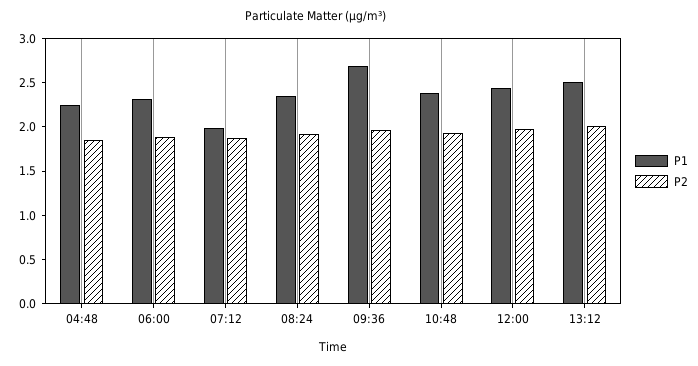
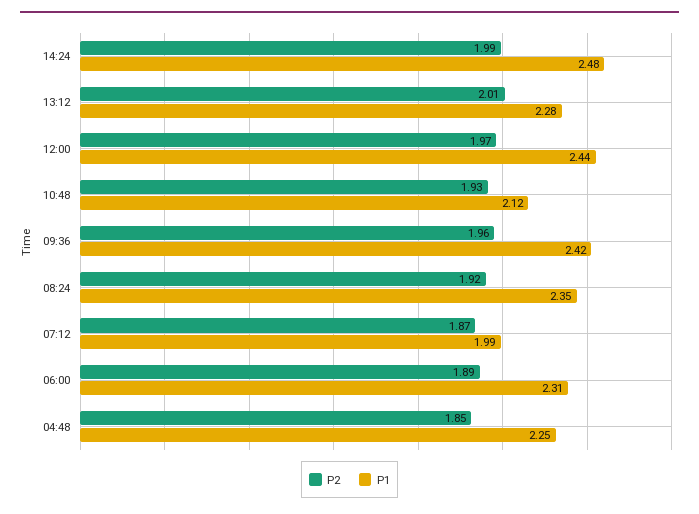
P1, 09:36: 2.7 -> 2.42
P1, 10:48: 2.4 -> 2.12
P1, 13:12: 2.5 -> 2.28
P2, 14:24: none -> 1.99
P1, 14:24: none -> 2.48

